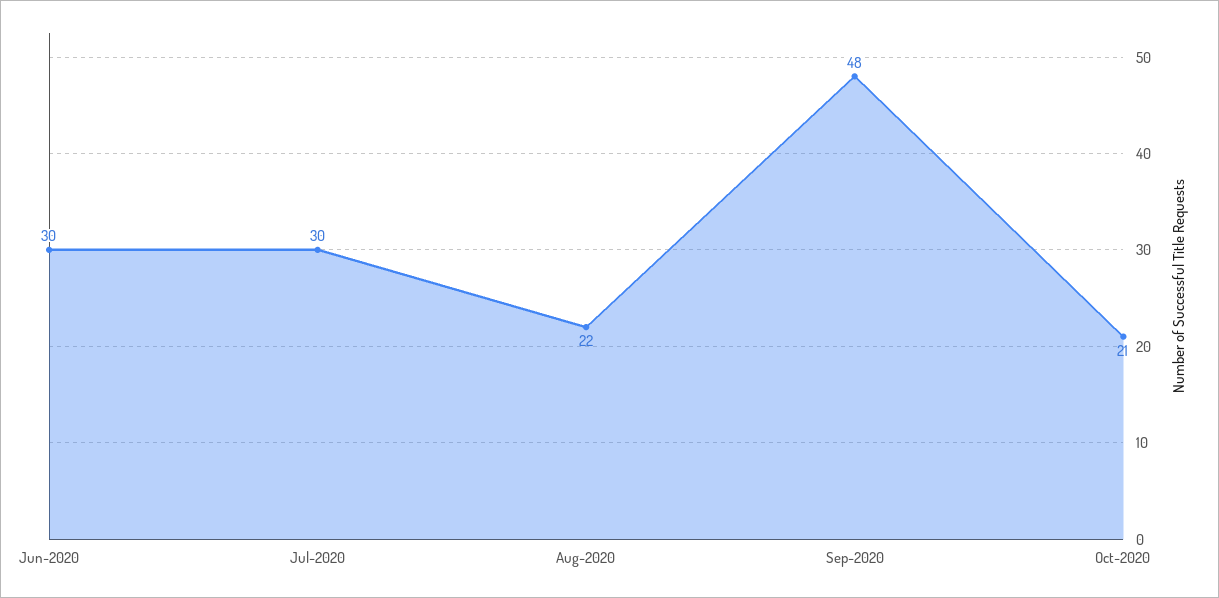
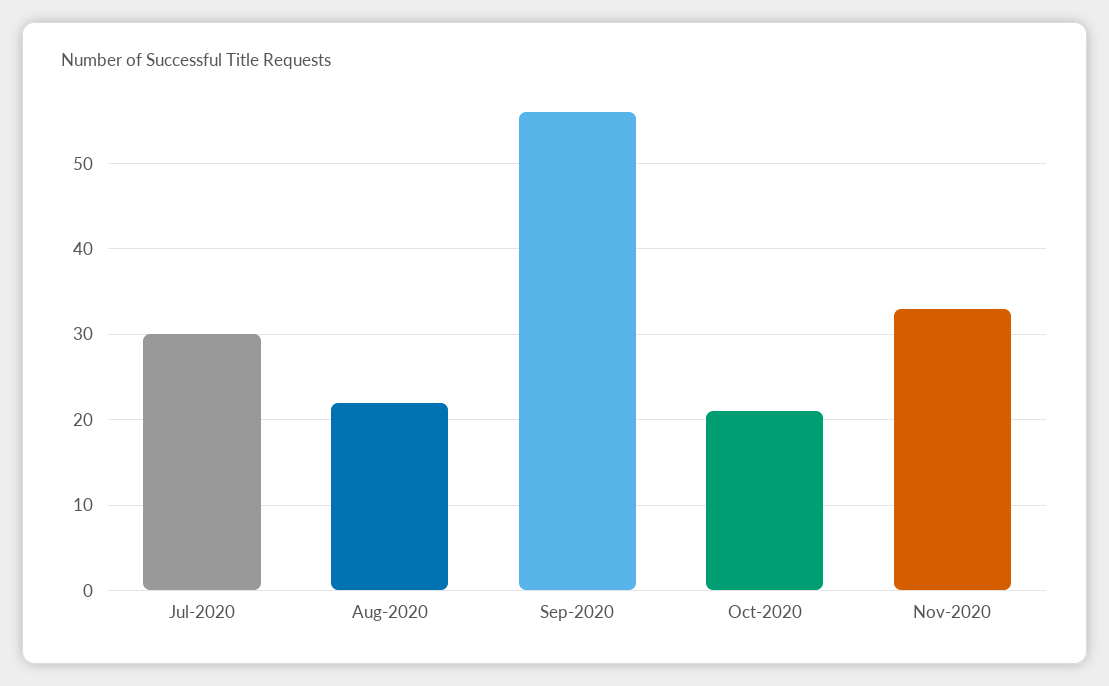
Jun-2020: 30 -> none
Sep-2020: 48 -> 56
Nov-2020: none -> 33

